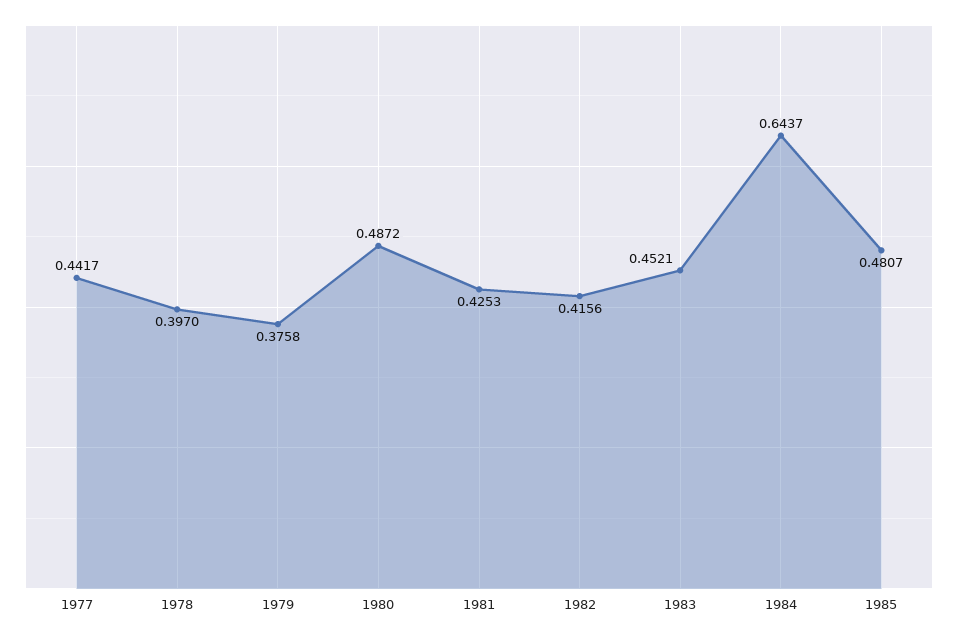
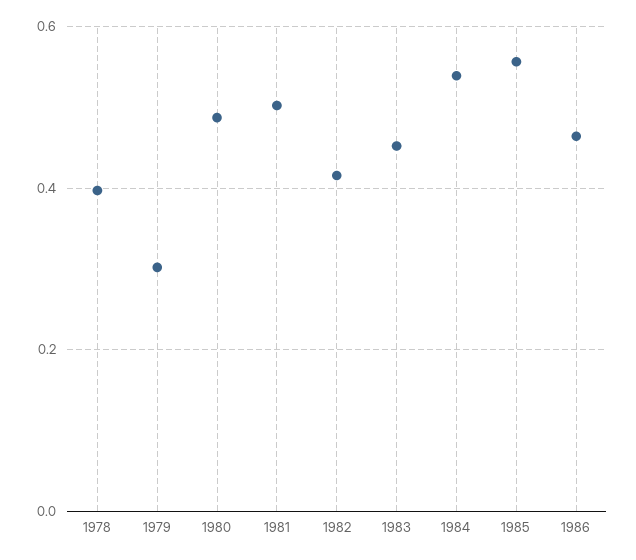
1977: 0.4417 -> none
1979: 0.3758 -> 0.3
1981: 0.4253 -> 0.5
1984: 0.6437 -> 0.54
1985: 0.4807 -> 0.56
1986: none -> 0.46

